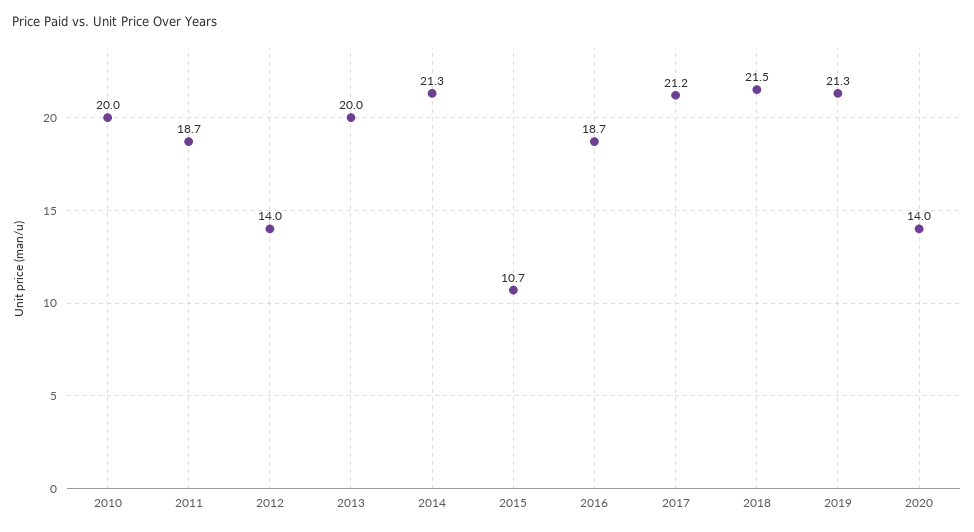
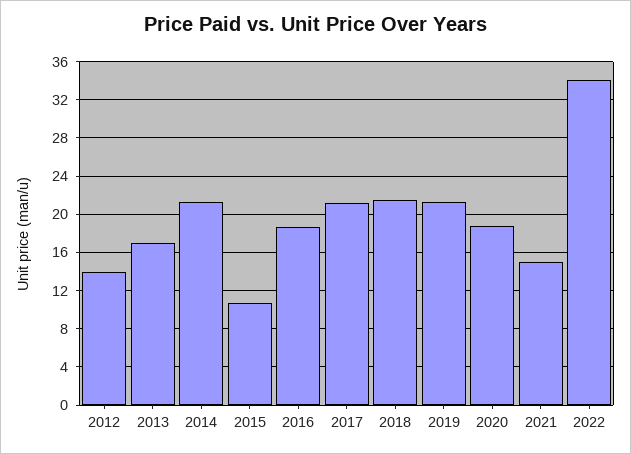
2010: 20 -> none
2011: 18.7 -> none
2013: 20 -> 17
2020: 14 -> 19
2021: none -> 15
2022: none -> 34

